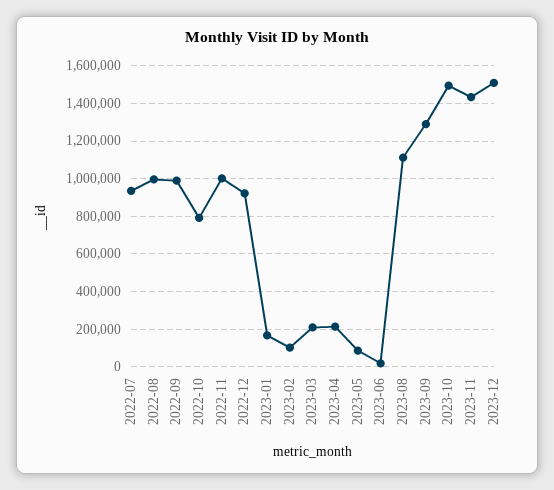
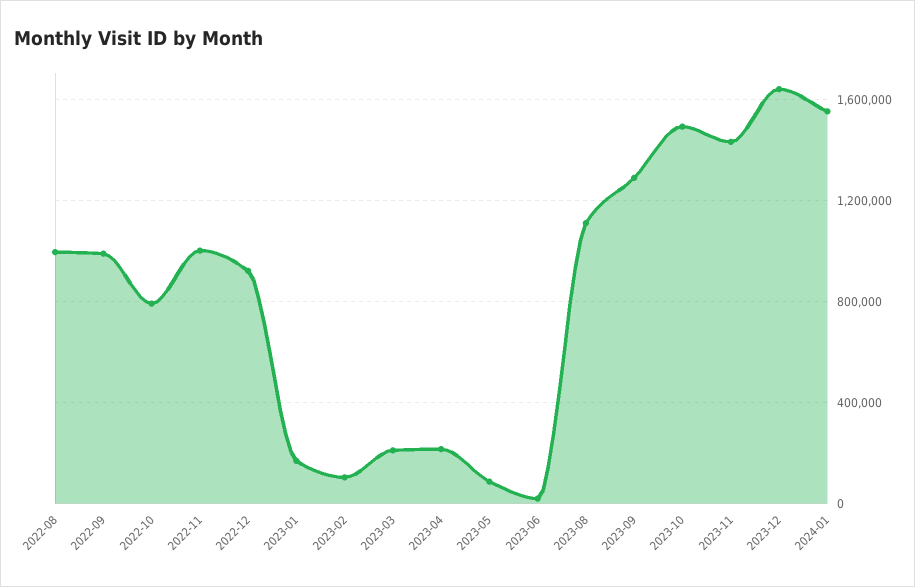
2022-07: 950000 -> none
2023-12: 1500000 -> 1650000
2024-01: none -> 1550000

